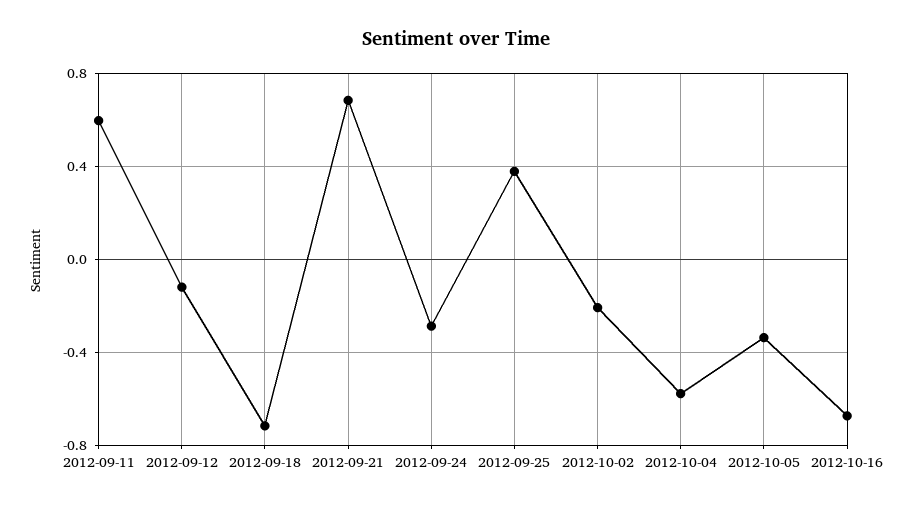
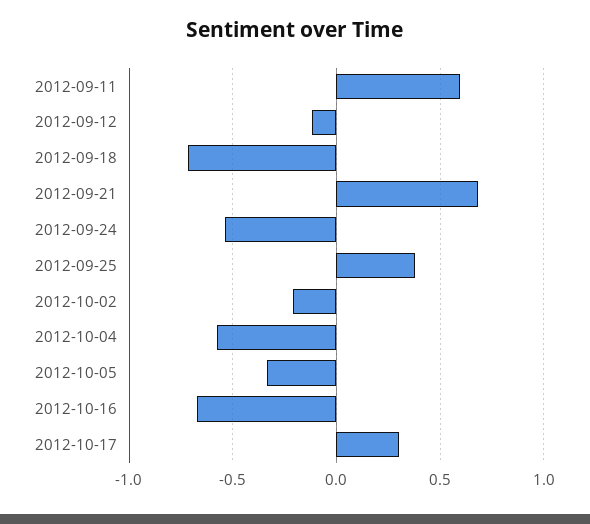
2012-09-24: -0.3 -> -0.55
2012-10-17: none -> 0.3

